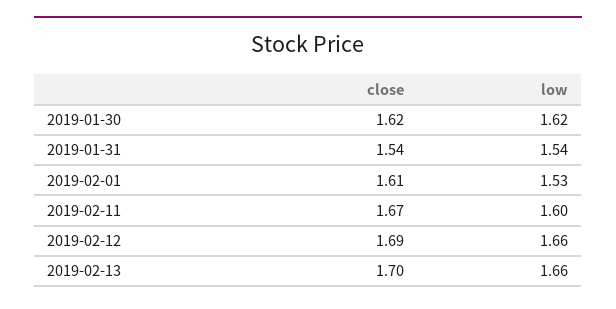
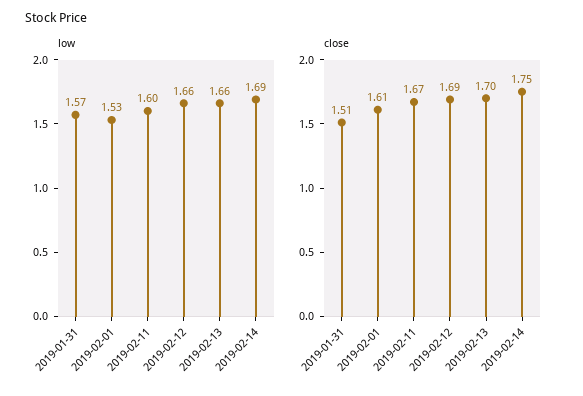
close, 2019-01-30: 1.62 -> none
low, 2019-01-30: 1.62 -> none
close, 2019-01-31: 1.54 -> 1.51
low, 2019-01-31: 1.54 -> 1.57
low, 2019-02-14: none -> 1.69
close, 2019-02-14: none -> 1.75

